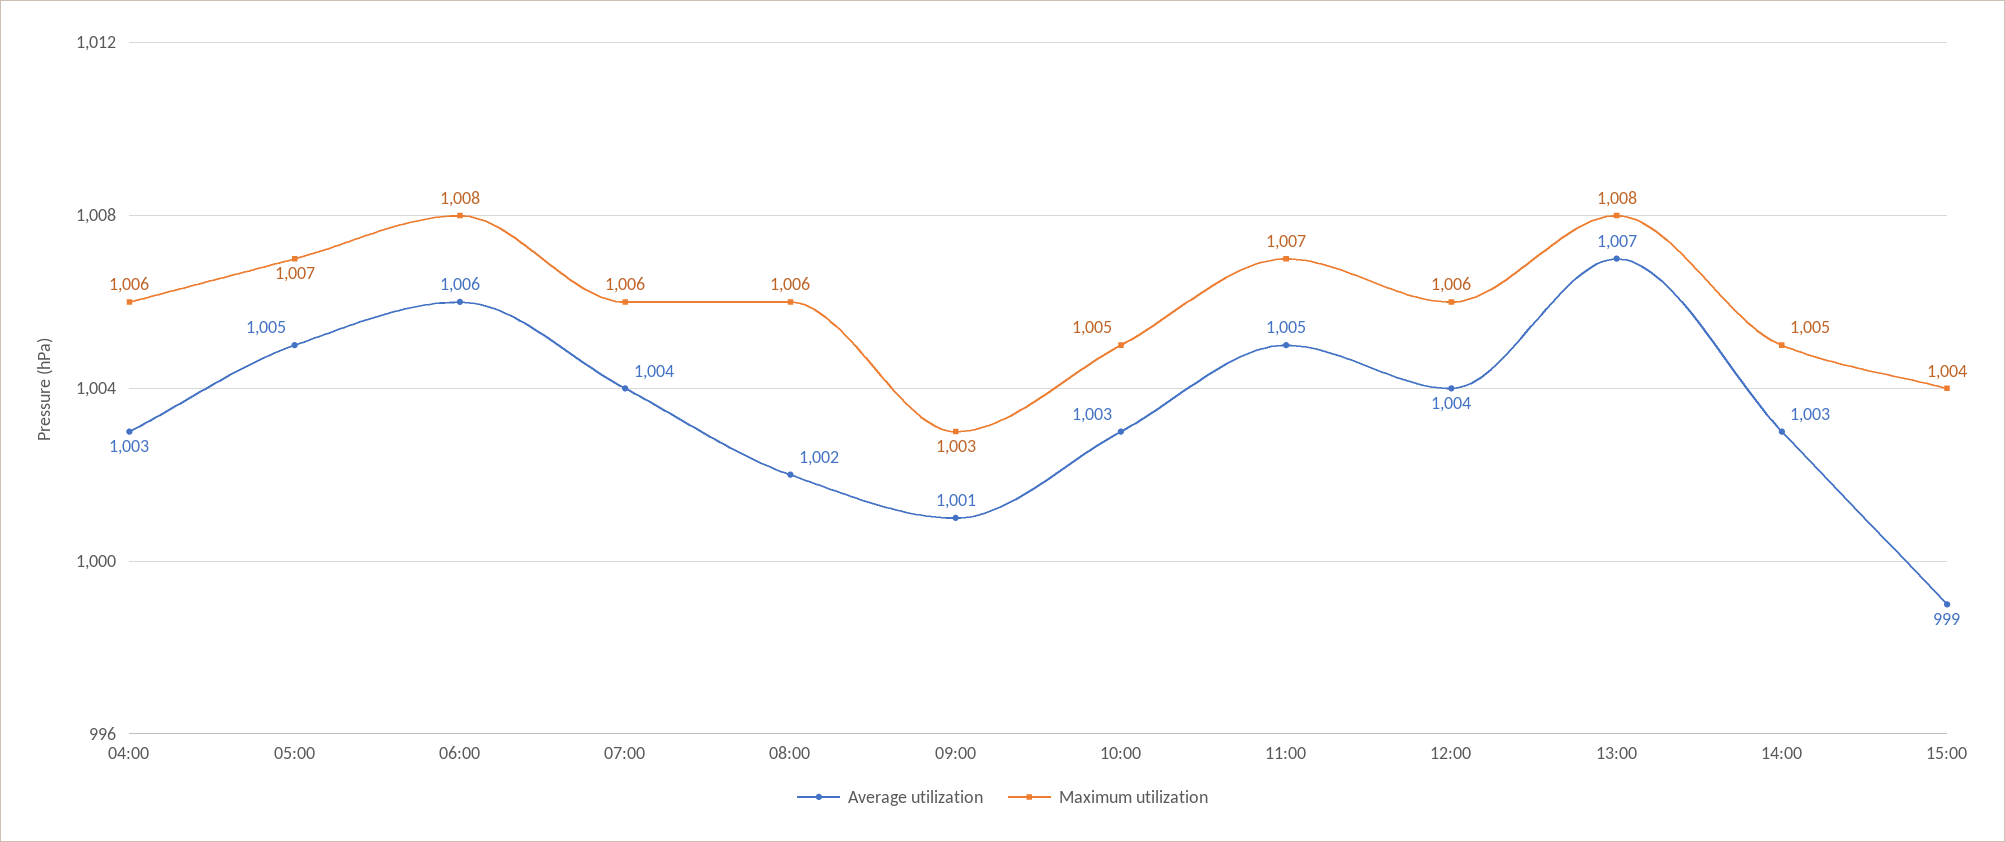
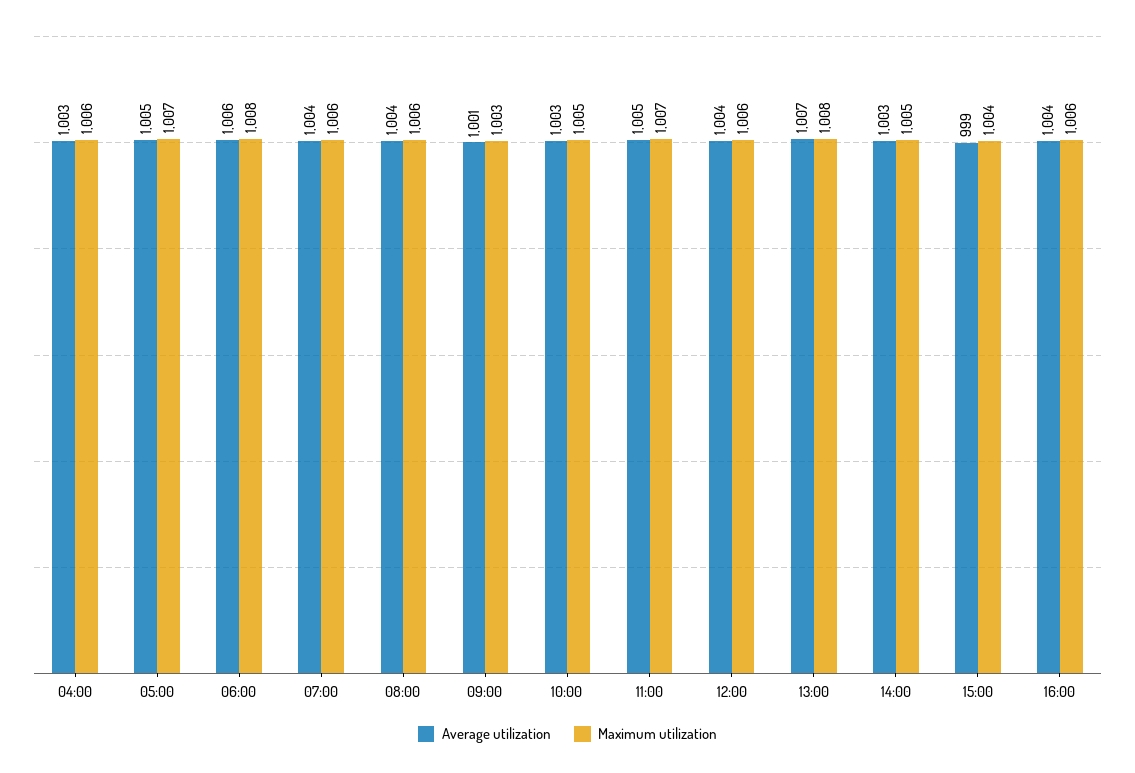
Average utilization, 08:00: 1002 -> 1004
Average utilization, 16:00: none -> 1004
Maximum utilization, 16:00: none -> 1006

